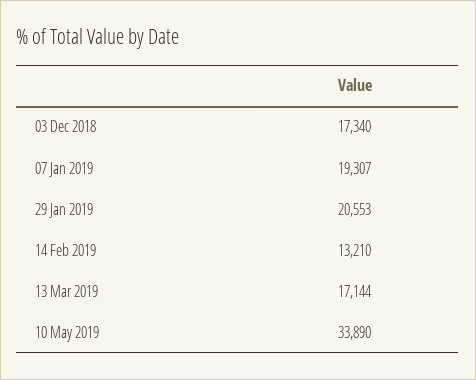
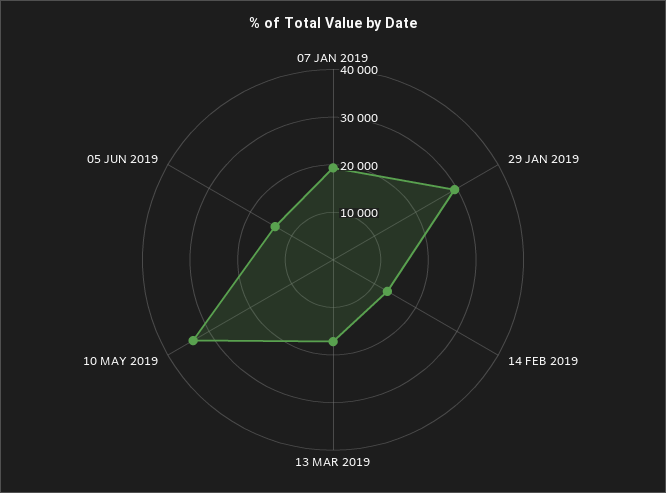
03 Dec 2018: 17340 -> none
29 Jan 2019: 20553 -> 30000
05 JUN 2019: none -> 14000

